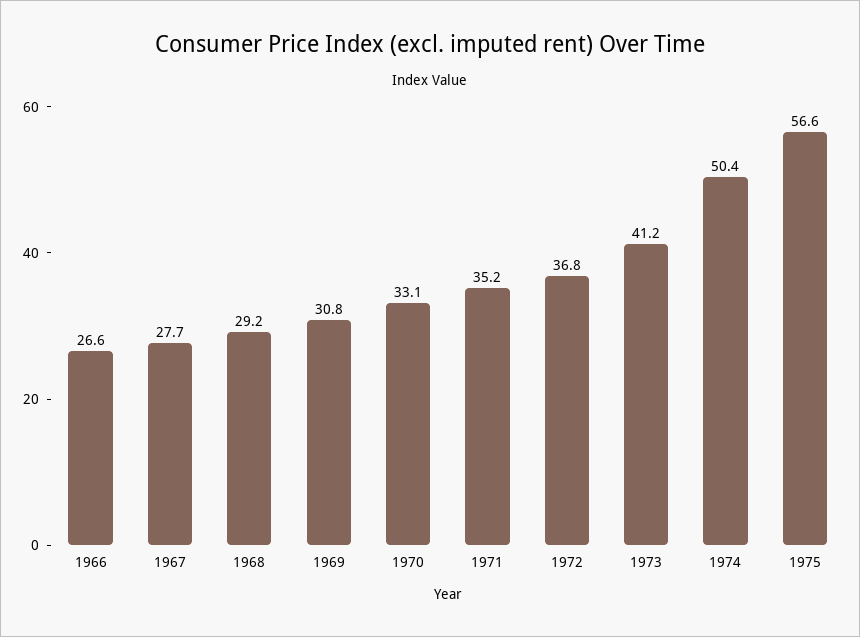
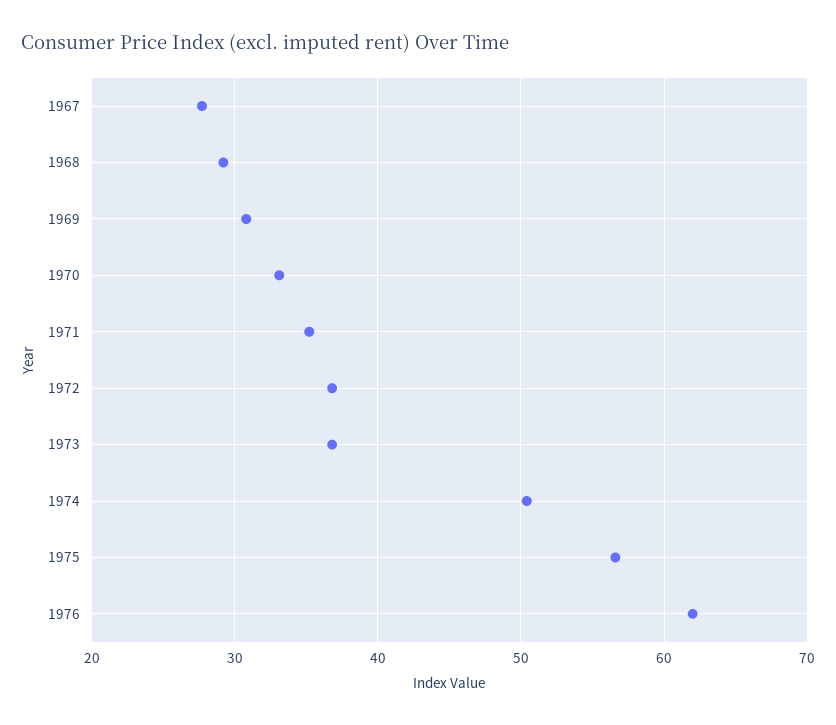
1966: 26.6 -> none
1973: 41.2 -> 37
1976: none -> 62

